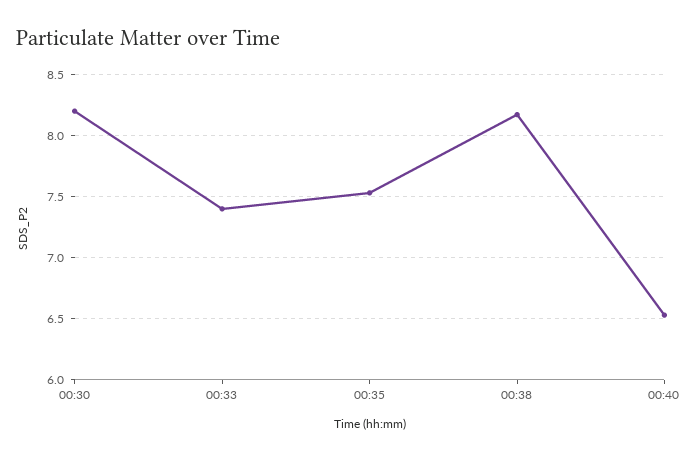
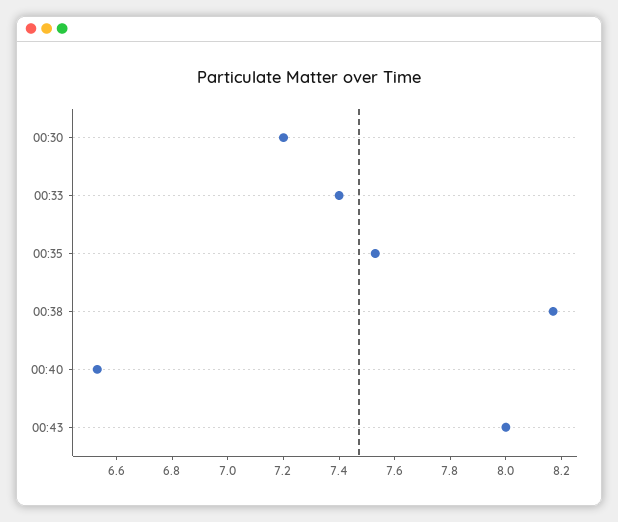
00:30: 8.2 -> 7.2
00:43: none -> 8

